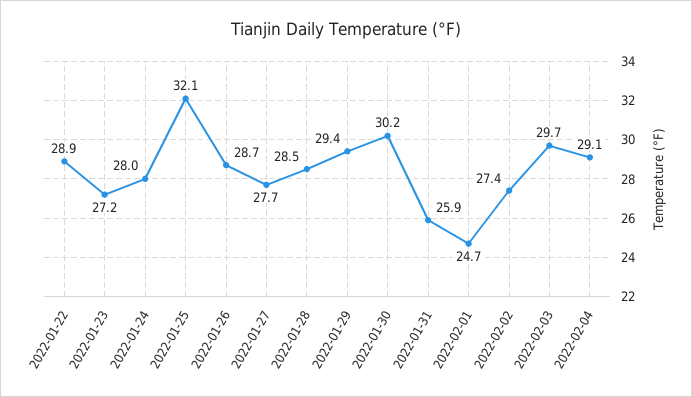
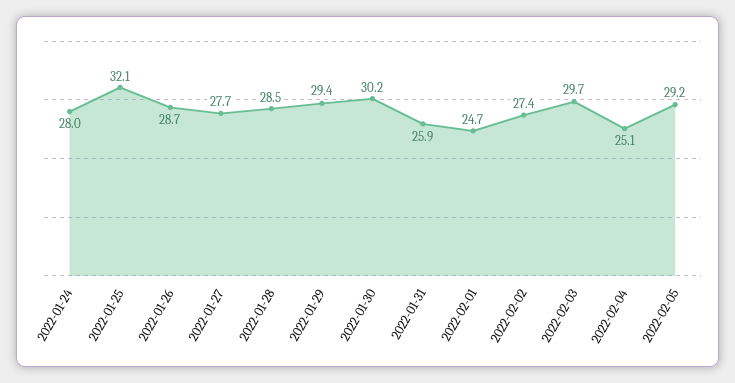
2022-01-22: 28.9 -> none
2022-01-23: 27.2 -> none
2022-02-04: 29.1 -> 25.1
2022-02-05: none -> 29.2

